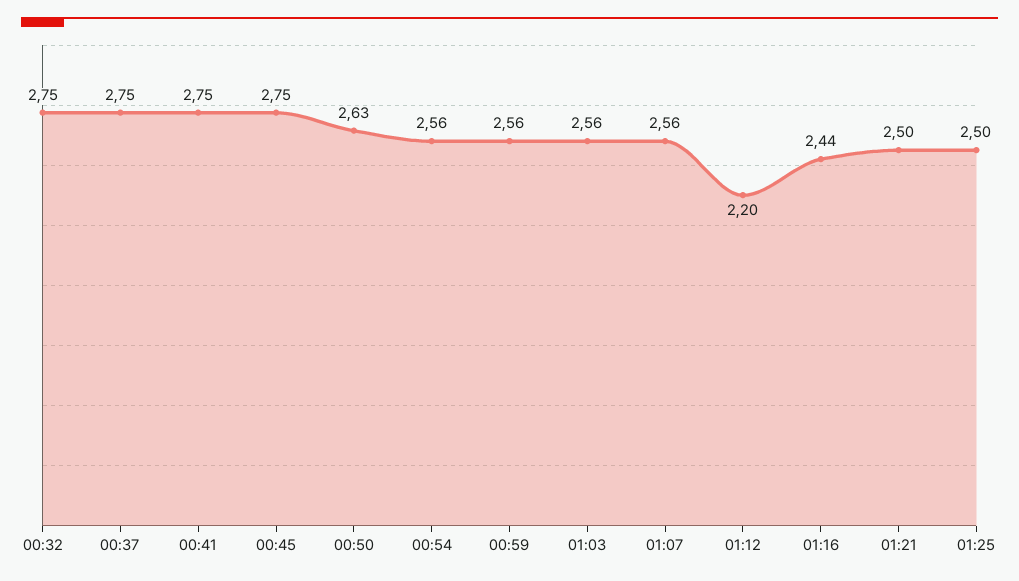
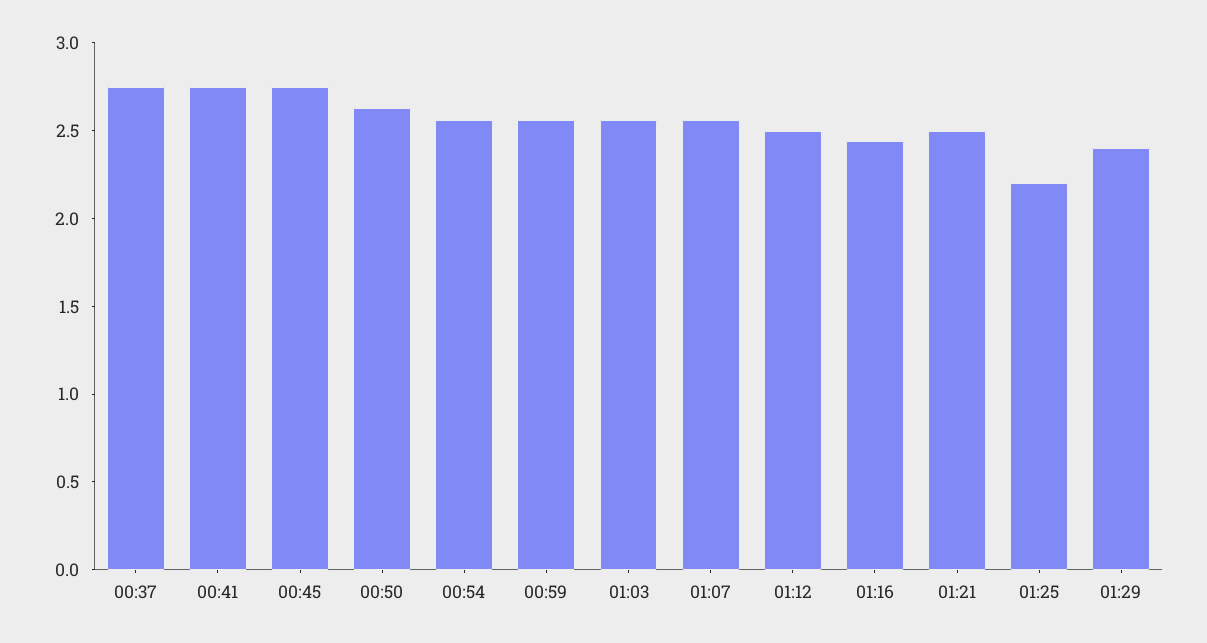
00:32: 2.75 -> none
01:12: 2.2 -> 2.5
01:25: 2.5 -> 2.2
01:29: none -> 2.4

